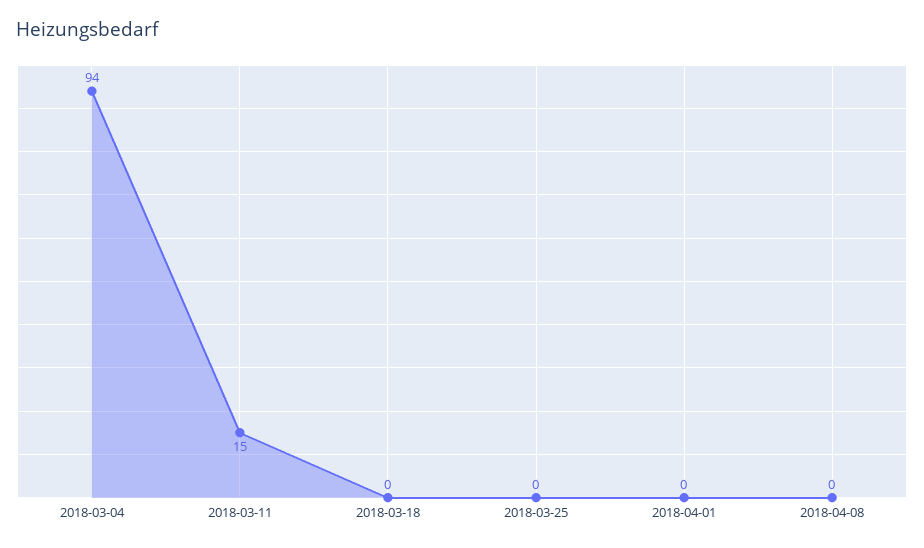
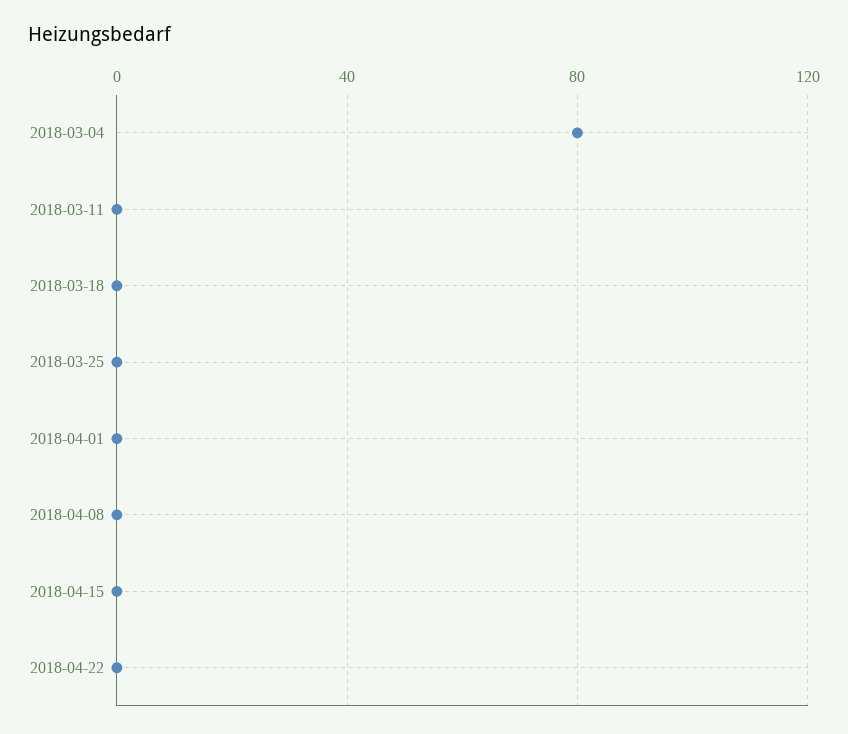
2018-03-04: 94 -> 80
2018-03-11: 15 -> 0
2018-04-15: none -> 0
2018-04-22: none -> 0

